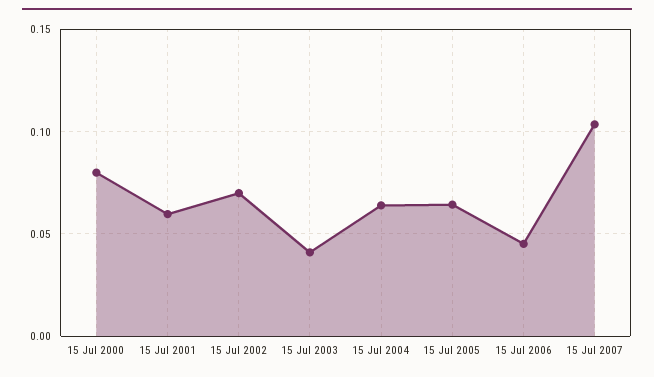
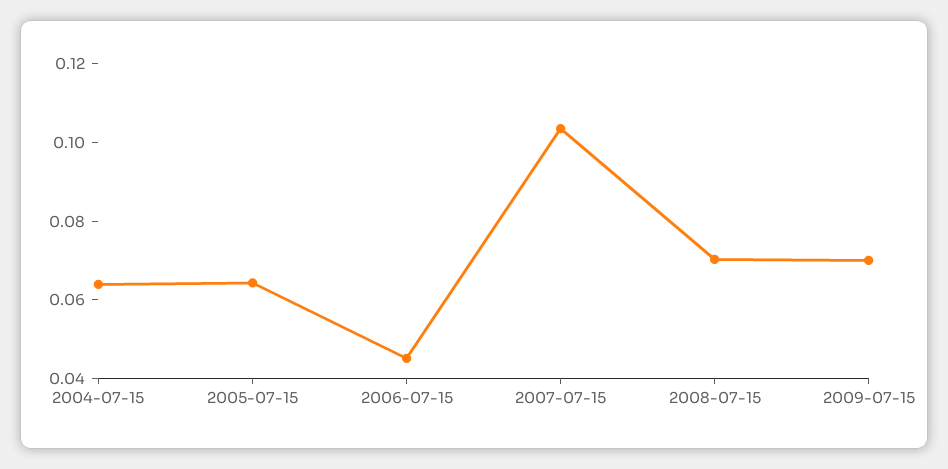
15 Jul 2000: 0.08 -> none
15 Jul 2001: 0.06 -> none
15 Jul 2002: 0.07 -> none
15 Jul 2003: 0.04 -> none
2008-07-15: none -> 0.07
2009-07-15: none -> 0.07

